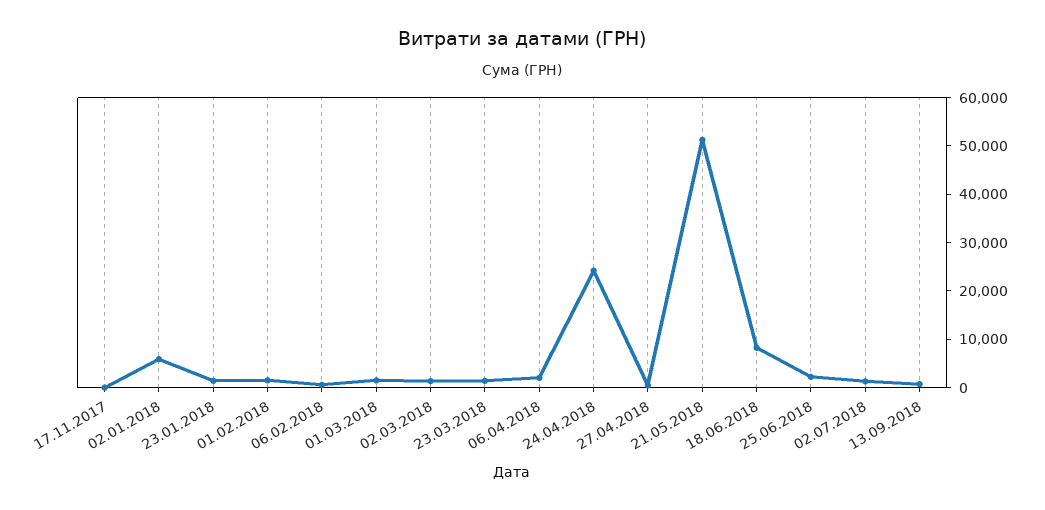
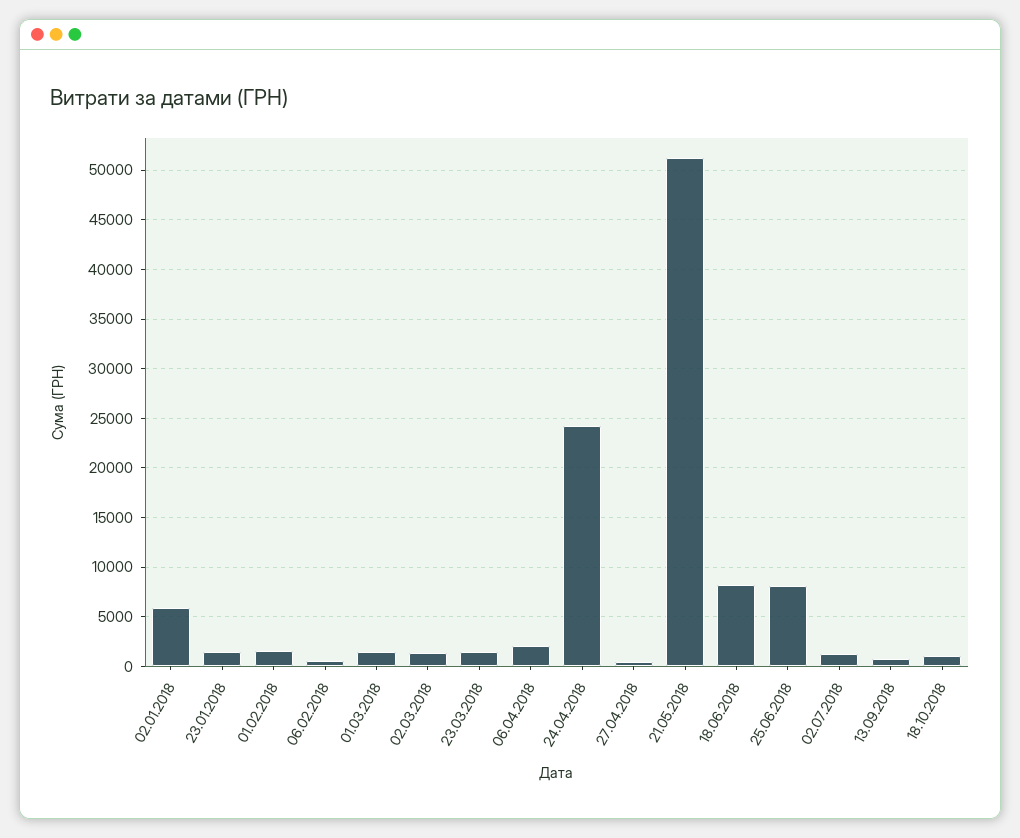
17.11.2017: 0 -> none
25.06.2018: 2000 -> 8000
18.10.2018: none -> 1000

